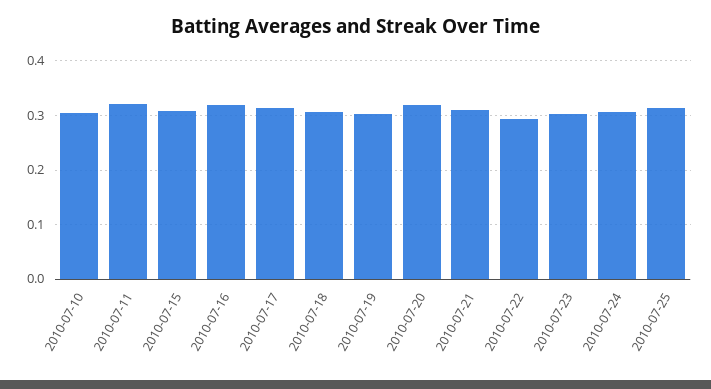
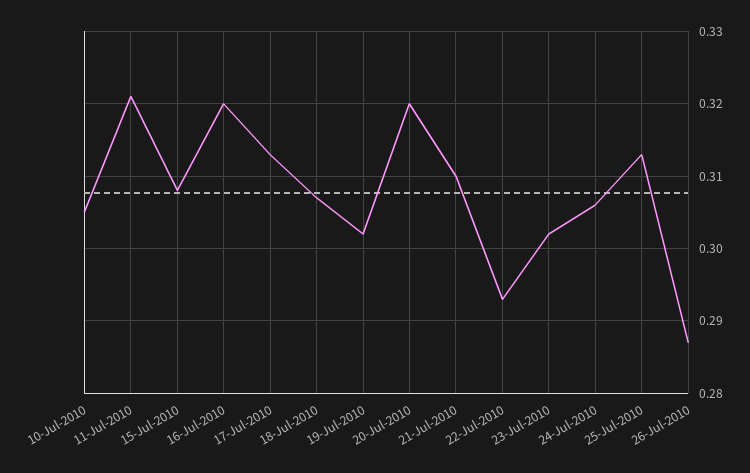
26-Jul-2010: none -> 0.287

